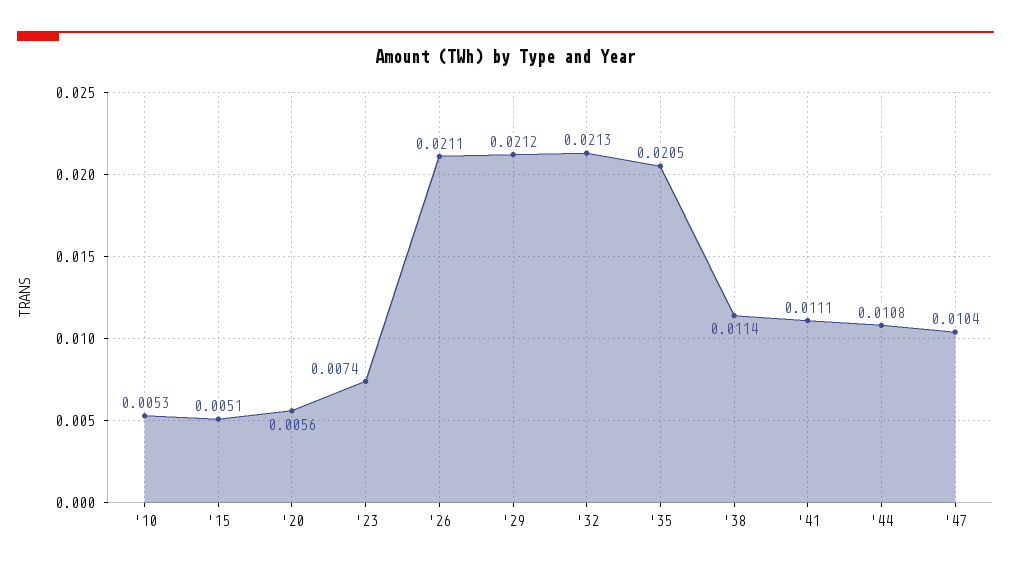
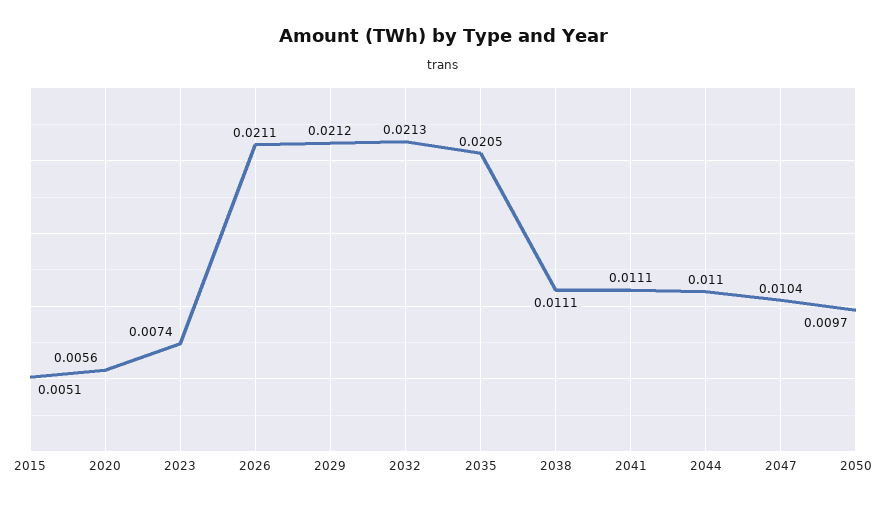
'10: 0.0053 -> none
'38: 0.0114 -> 0.0111
'44: 0.0108 -> 0.011
2050: none -> 0.0097

